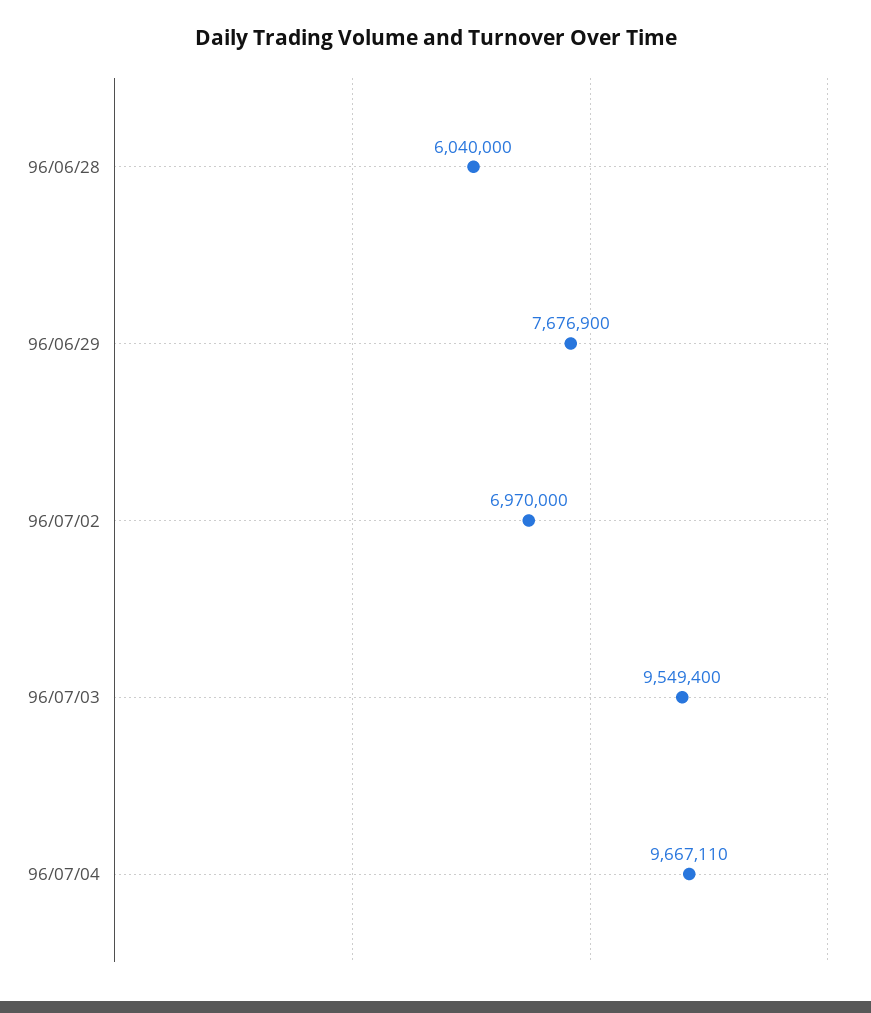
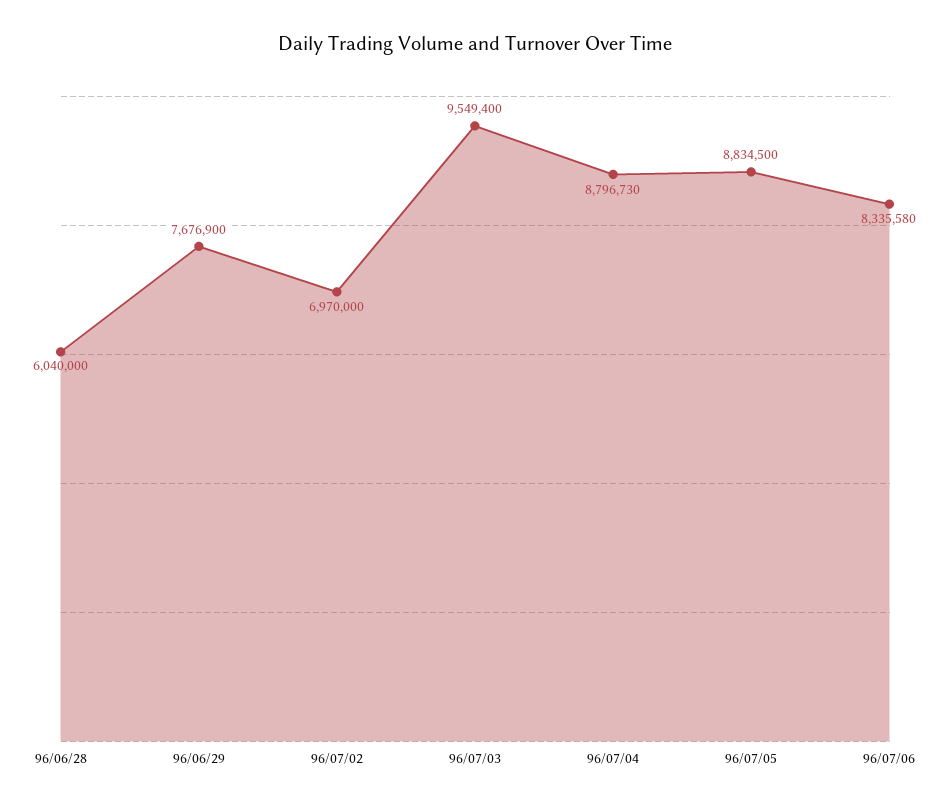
96/07/04: 9667110 -> 8796730
96/07/05: none -> 8834500
96/07/06: none -> 8335580

